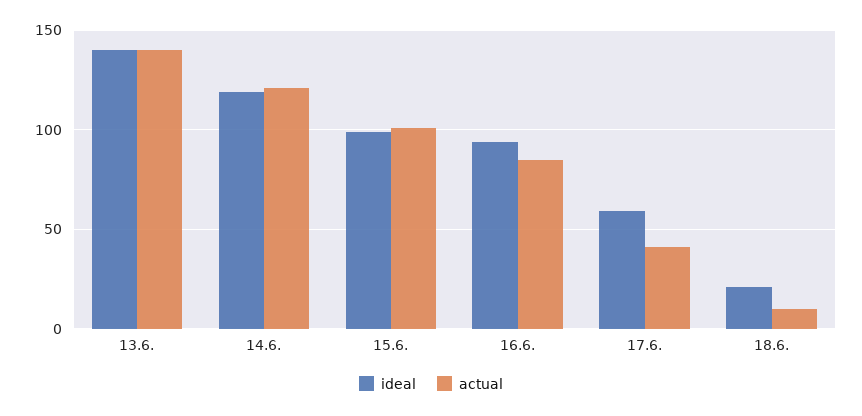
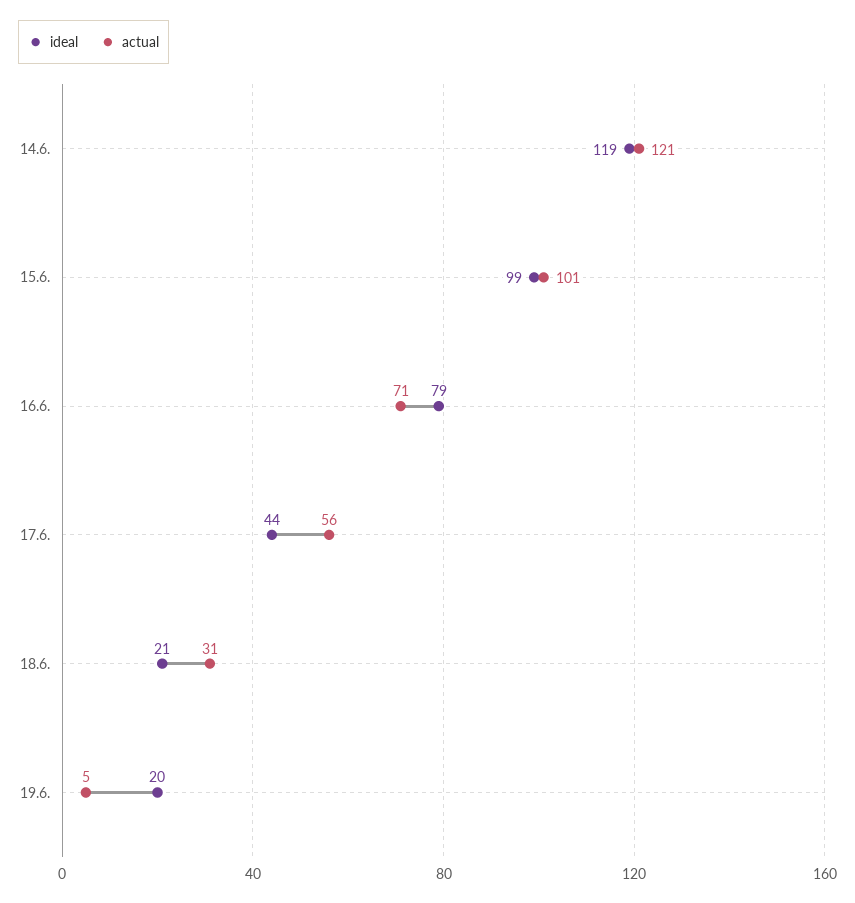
ideal, 13.6.: 140 -> none
actual, 13.6.: 140 -> none
ideal, 16.6.: 95 -> 79
actual, 16.6.: 85 -> 71
ideal, 17.6.: 60 -> 44
actual, 17.6.: 40 -> 56
actual, 18.6.: 10 -> 31
ideal, 19.6.: none -> 20
actual, 19.6.: none -> 5

